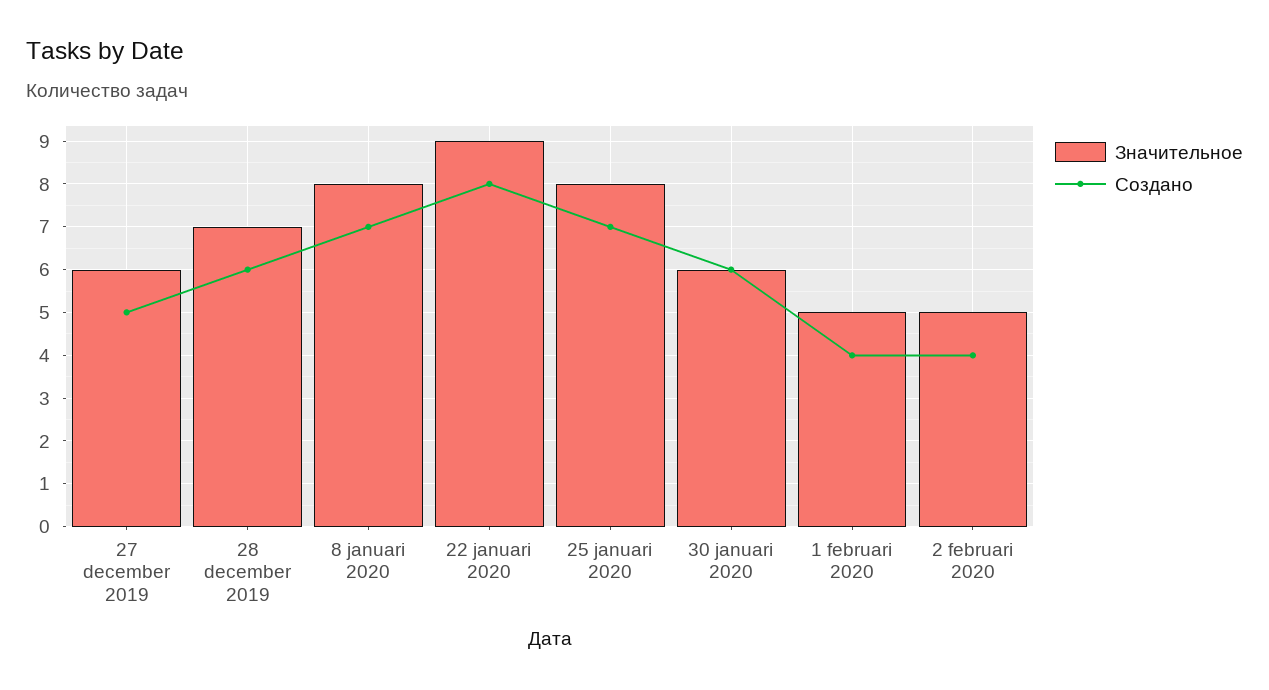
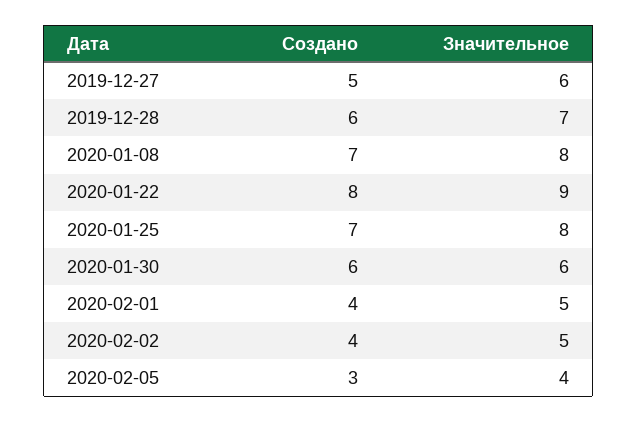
Создано, 2020-02-05: none -> 3
Значительное, 2020-02-05: none -> 4

